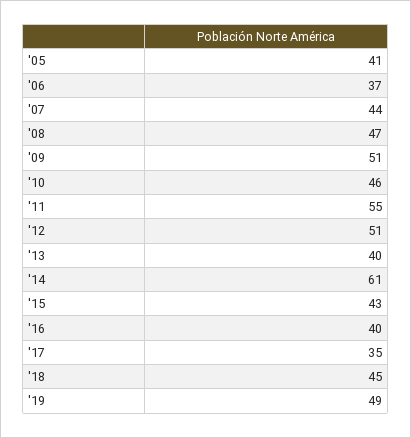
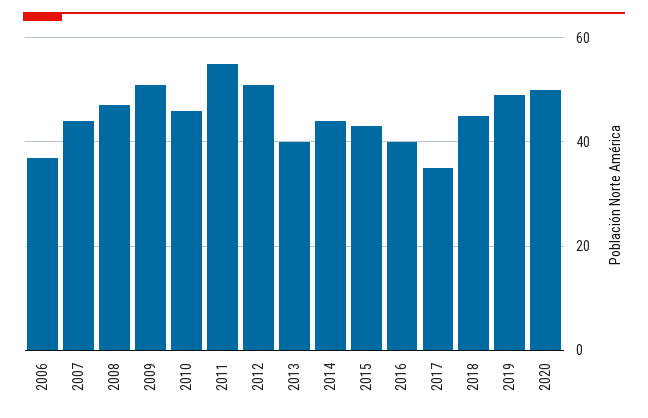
'05: 41 -> none
'14: 61 -> 45
2020: none -> 50

